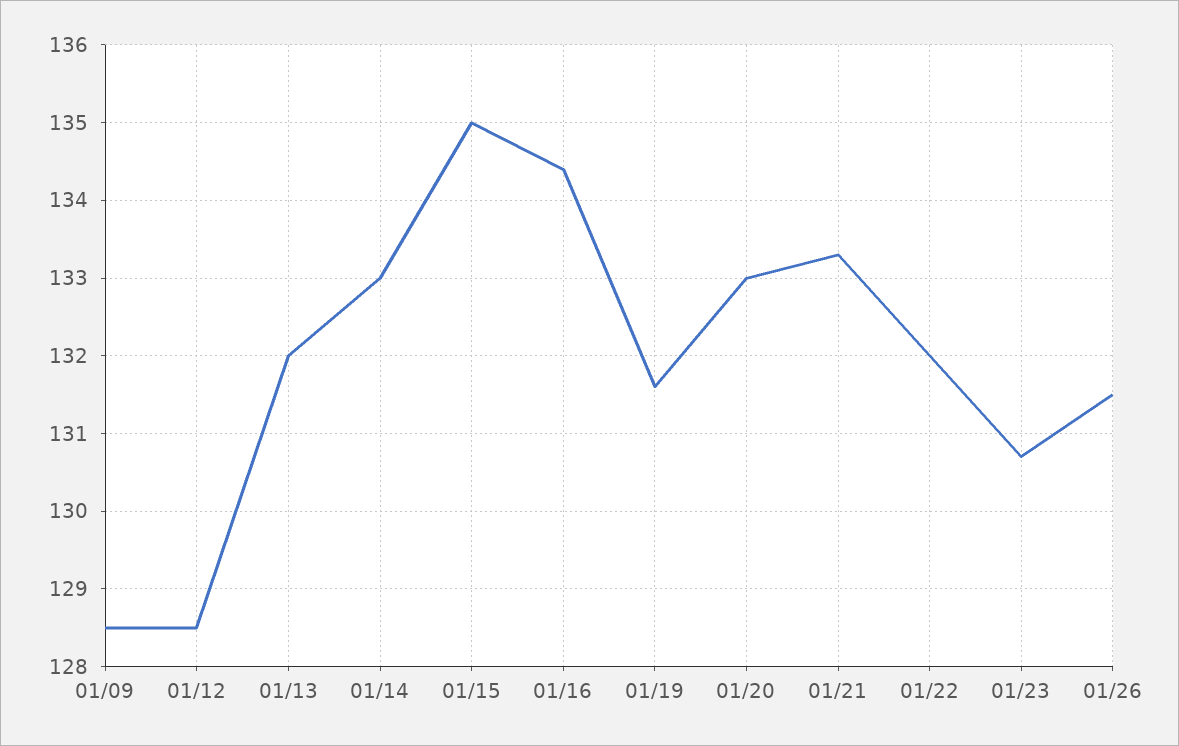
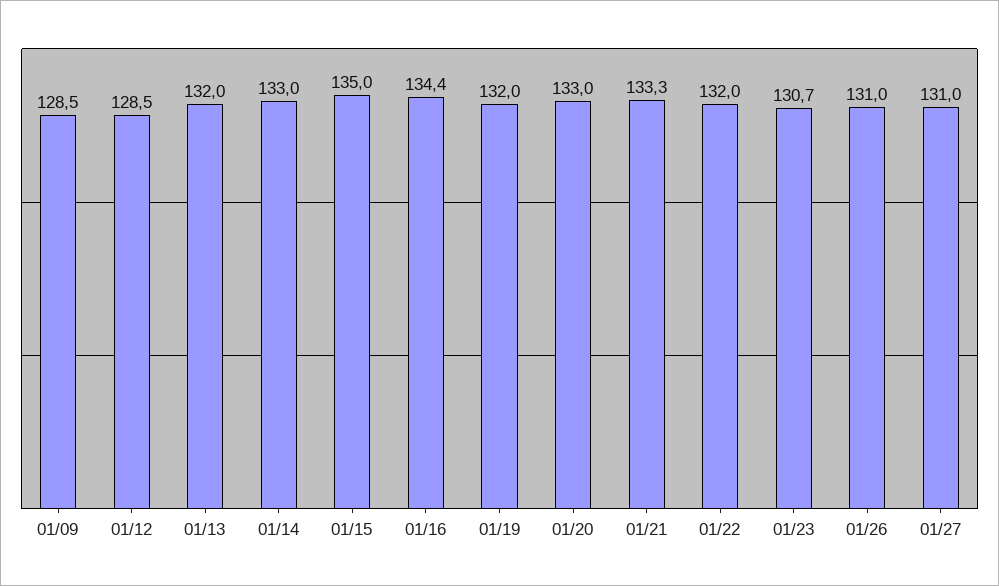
01/19: 131.6 -> 132
01/26: 131.5 -> 131
01/27: none -> 131

